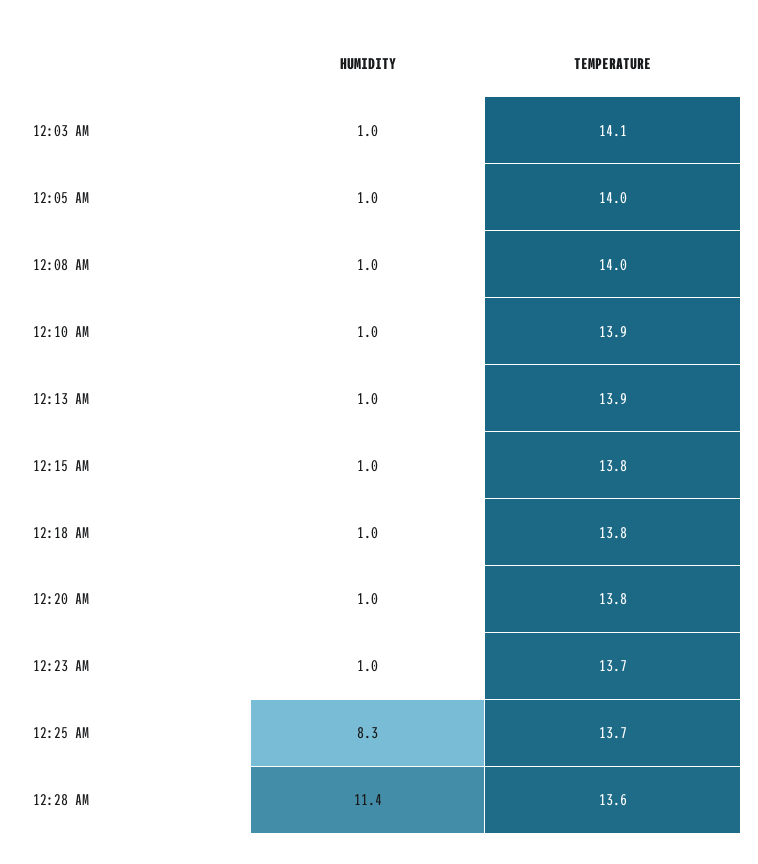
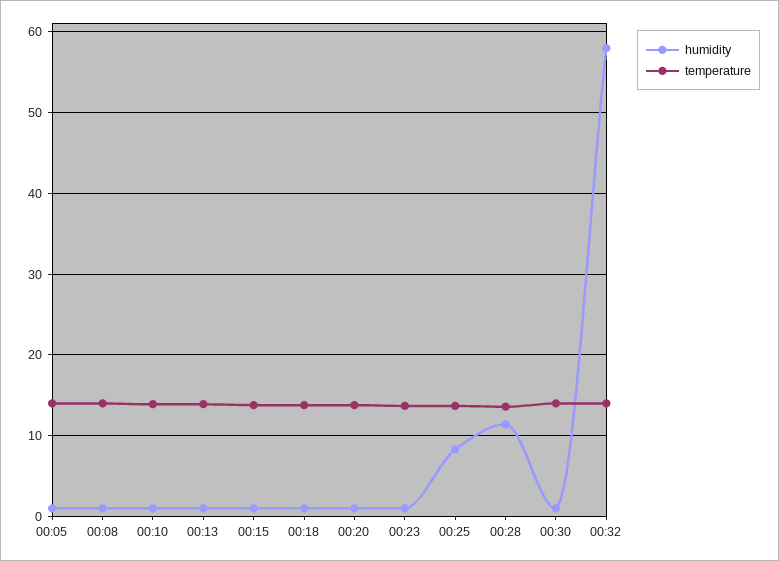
HUMIDITY, 12:03 AM: 1 -> none
TEMPERATURE, 12:03 AM: 14.1 -> none
HUMIDITY, 00:30: none -> 1
TEMPERATURE, 00:30: none -> 14
HUMIDITY, 00:32: none -> 58
TEMPERATURE, 00:32: none -> 14

